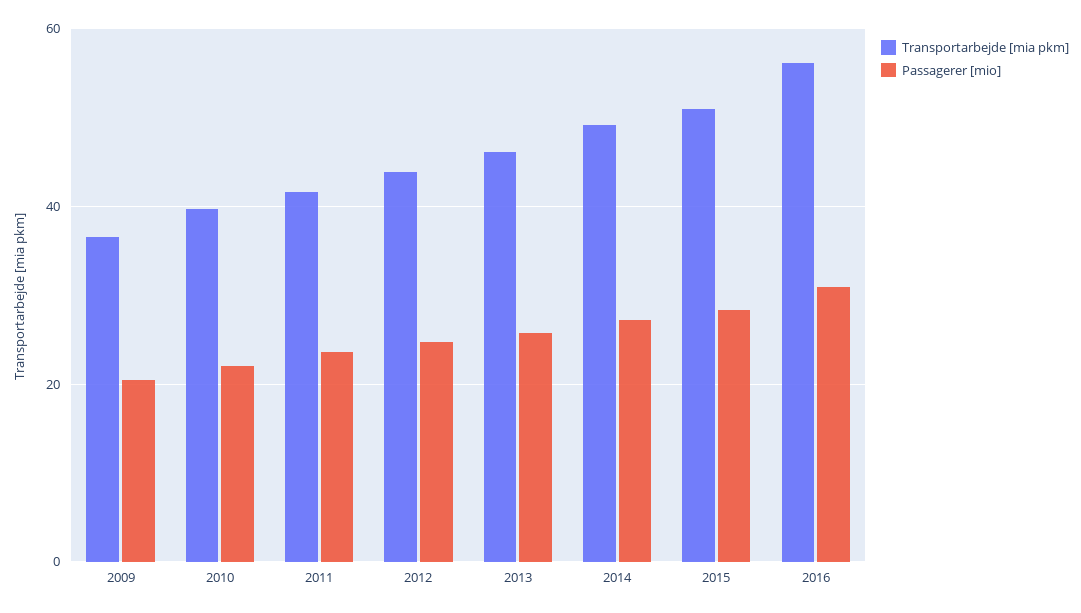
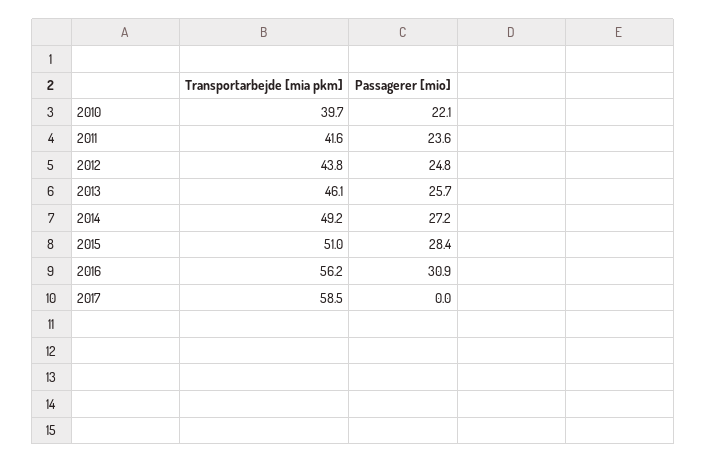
Transportarbejde [mia pkm], 2009: 36 -> none
Passagerer [mio], 2009: 20 -> none
Transportarbejde [mia pkm], 2017: none -> 58.5
Passagerer [mio], 2017: none -> 0

